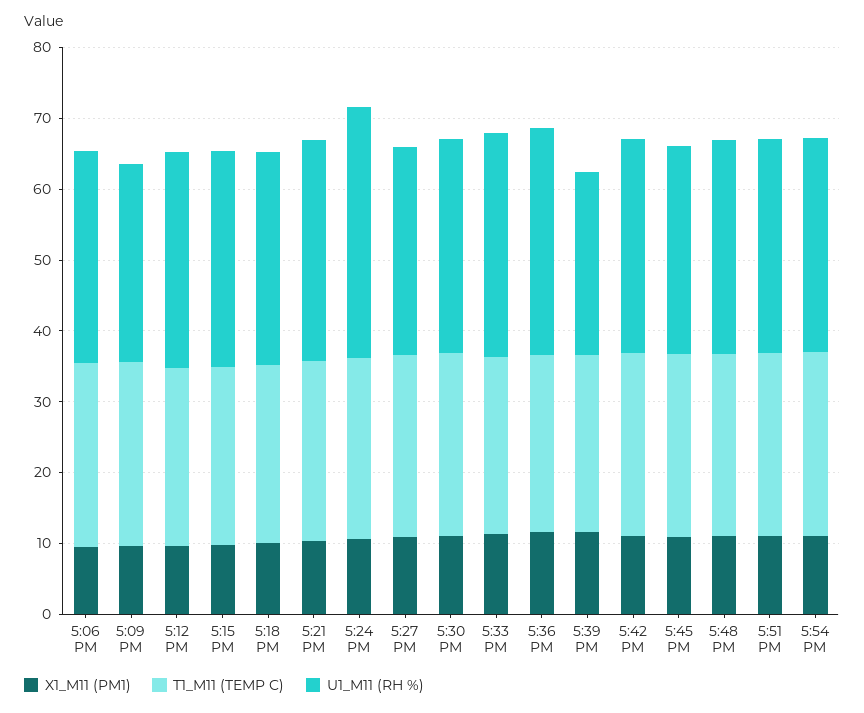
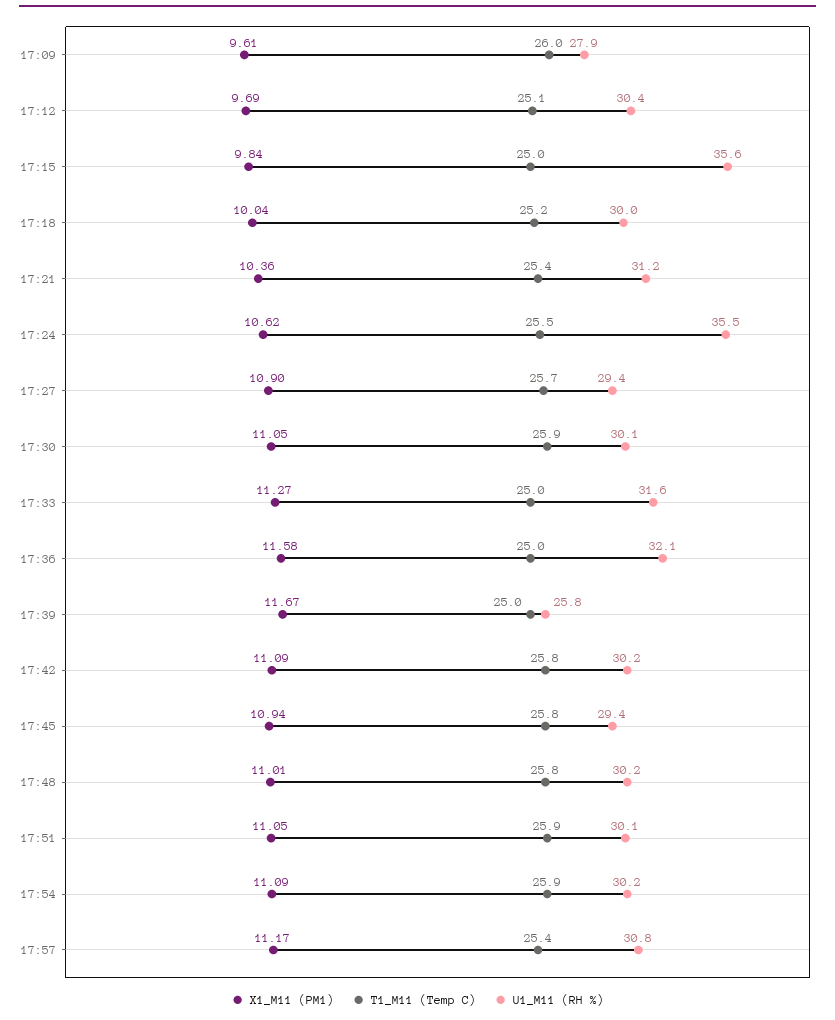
X1_M11 (PM1), 5:06 PM: 10 -> none
T1_M11 (TEMP C), 5:06 PM: 26 -> none
U1_M11 (RH %), 5:06 PM: 30 -> none
U1_M11 (RH %), 5:15 PM: 30 -> 35.6
X1_M11 (PM1), 17:57: none -> 11.17
T1_M11 (TEMP C), 17:57: none -> 25.4
U1_M11 (RH %), 17:57: none -> 30.8

